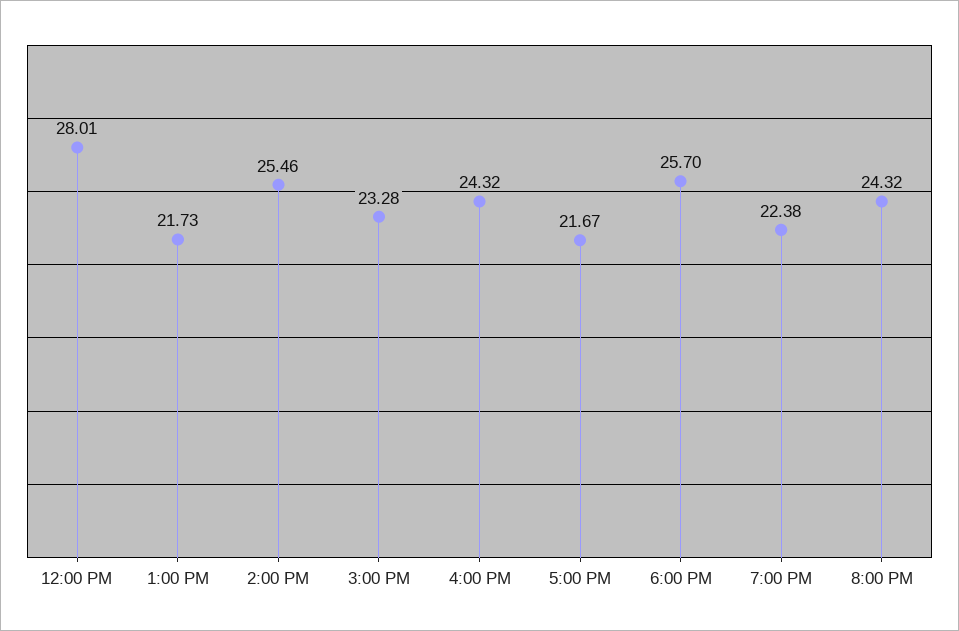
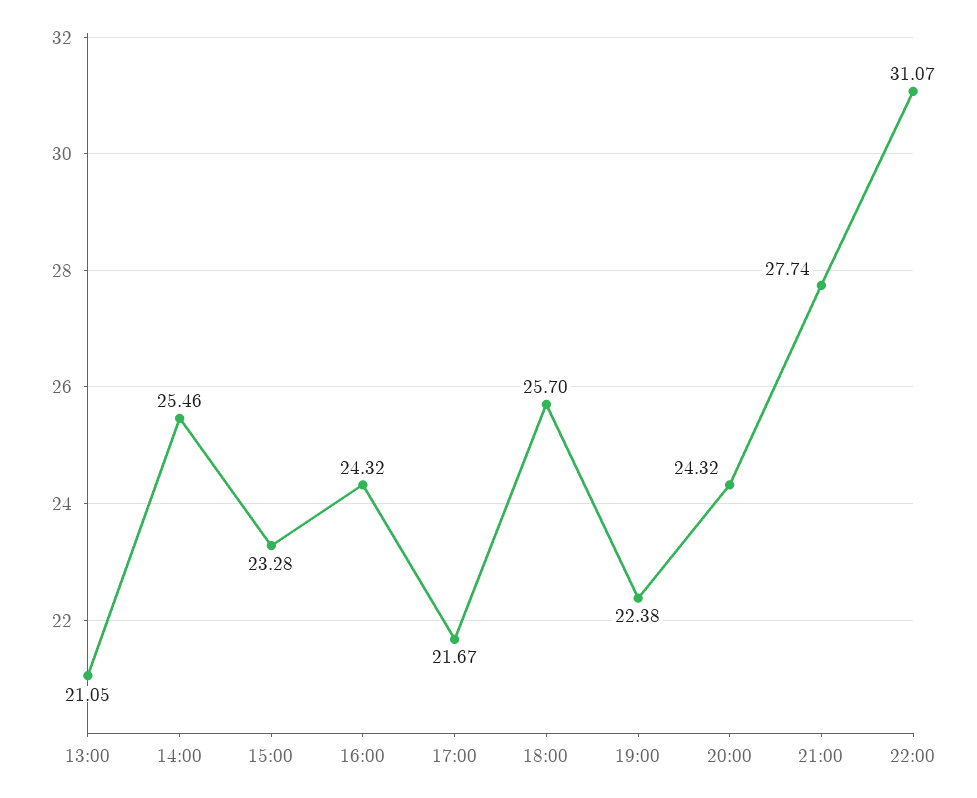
12:00 PM: 28.01 -> none
1:00 PM: 21.73 -> 21.05
21:00: none -> 27.74
22:00: none -> 31.07

